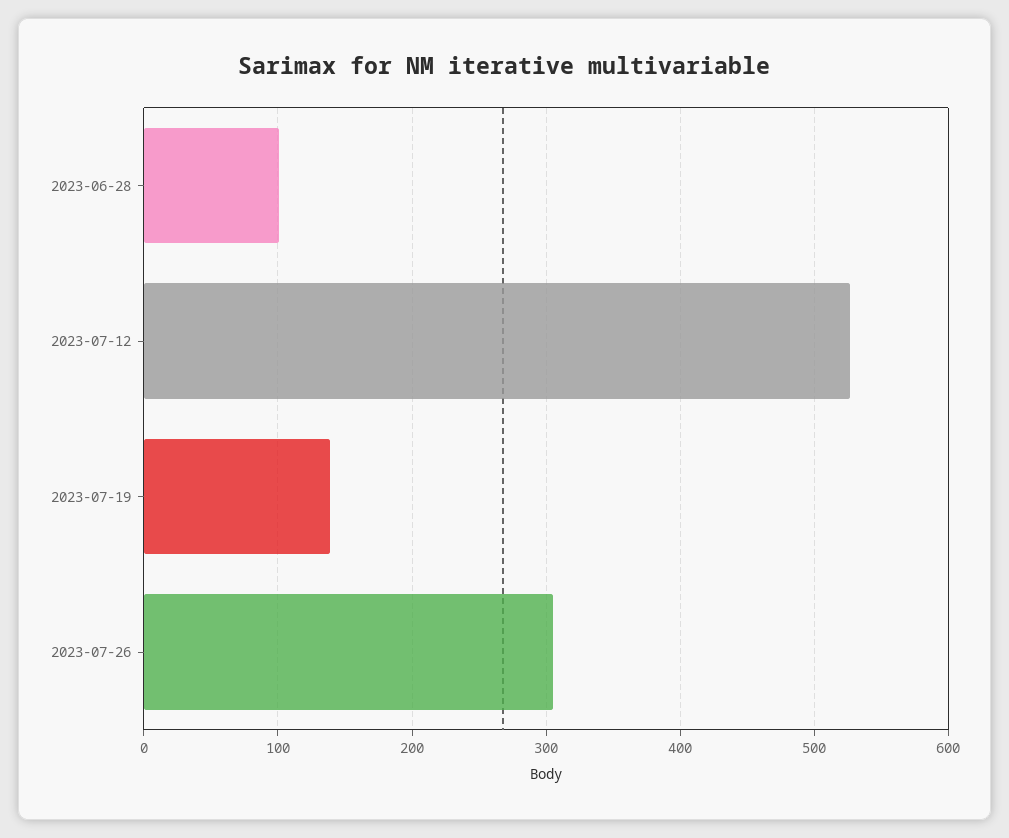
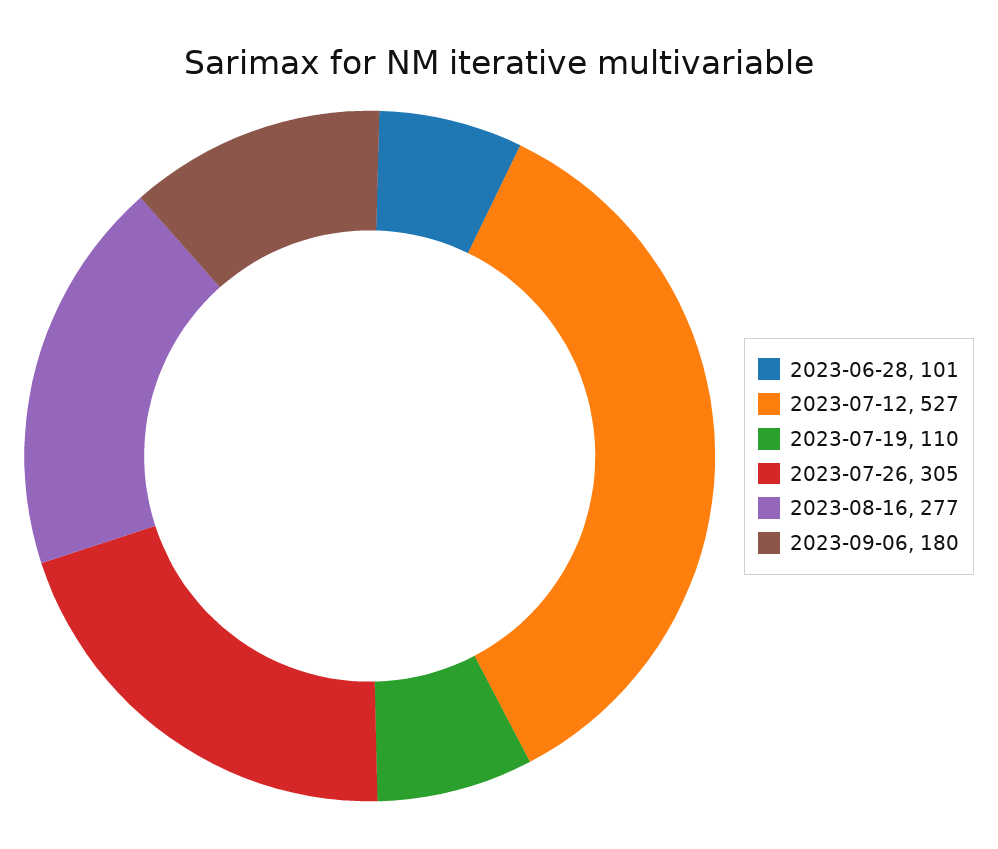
2023-07-19: 140 -> 110
2023-08-16: none -> 277
2023-09-06: none -> 180

